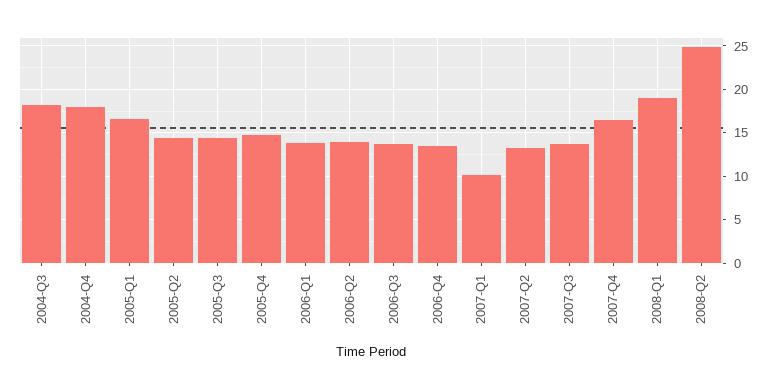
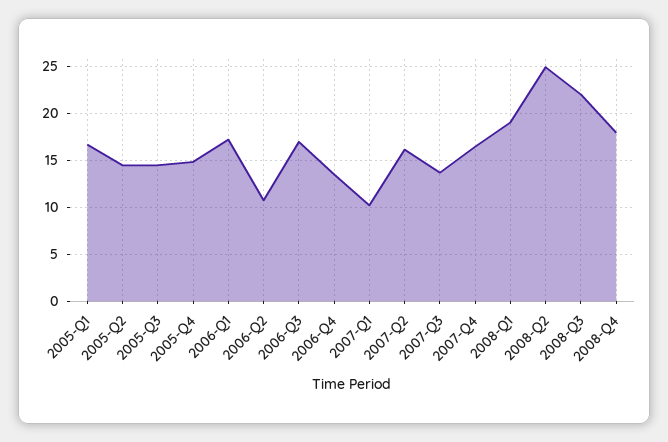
2004-Q3: 18 -> none
2004-Q4: 18 -> none
2006-Q1: 14 -> 17
2006-Q2: 14 -> 11
2006-Q3: 14 -> 17
2007-Q2: 13 -> 16
2008-Q3: none -> 22
2008-Q4: none -> 18

